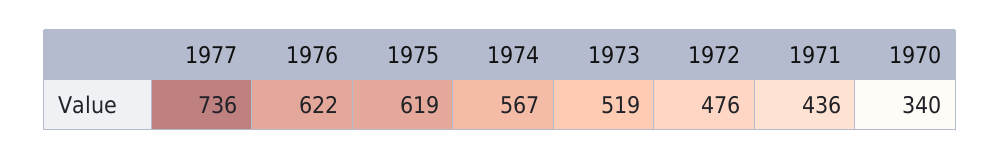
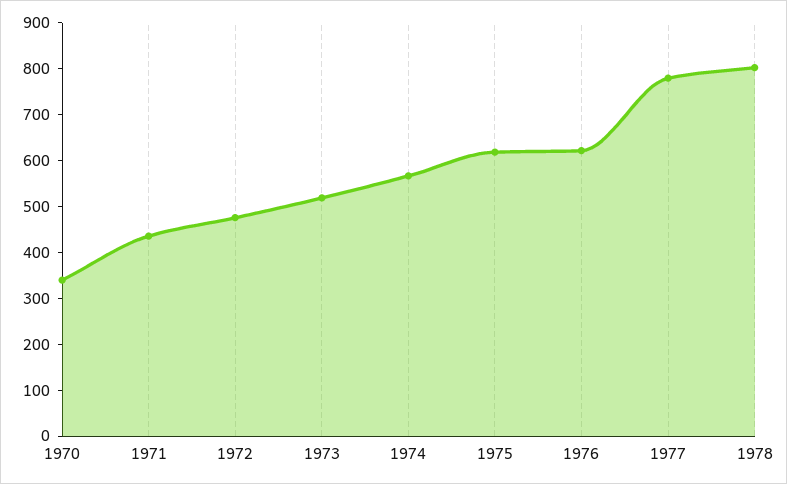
1977: 736 -> 780
1978: none -> 800

